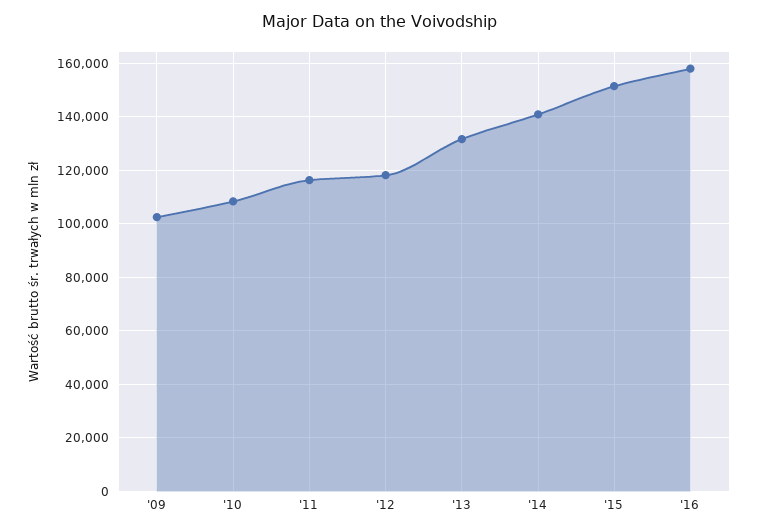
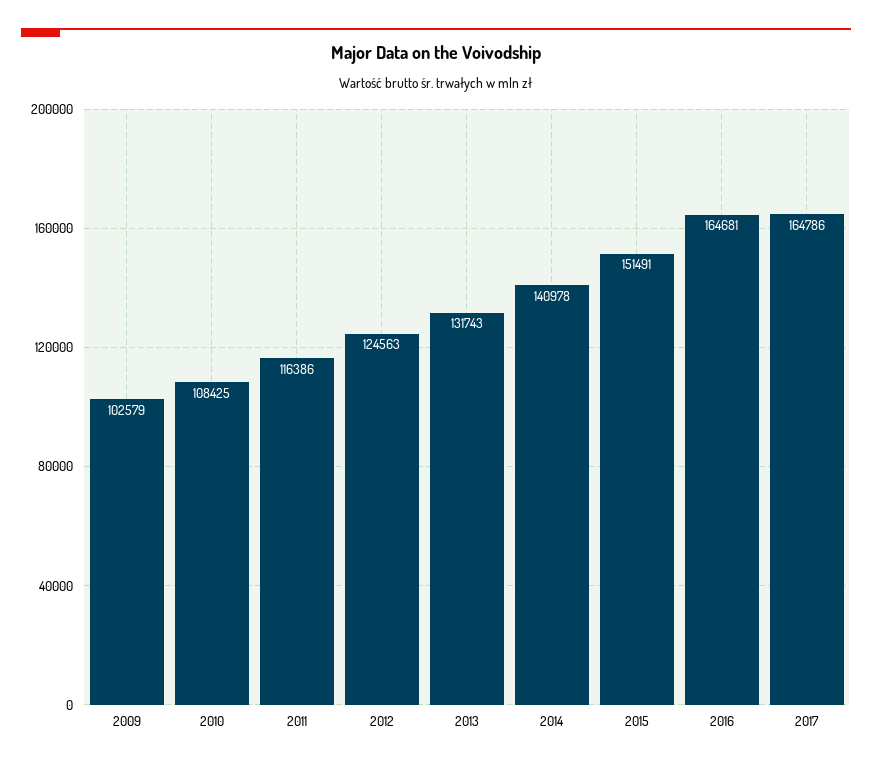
'12: 117500 -> 124563
'16: 157500 -> 164681
2017: none -> 164786

